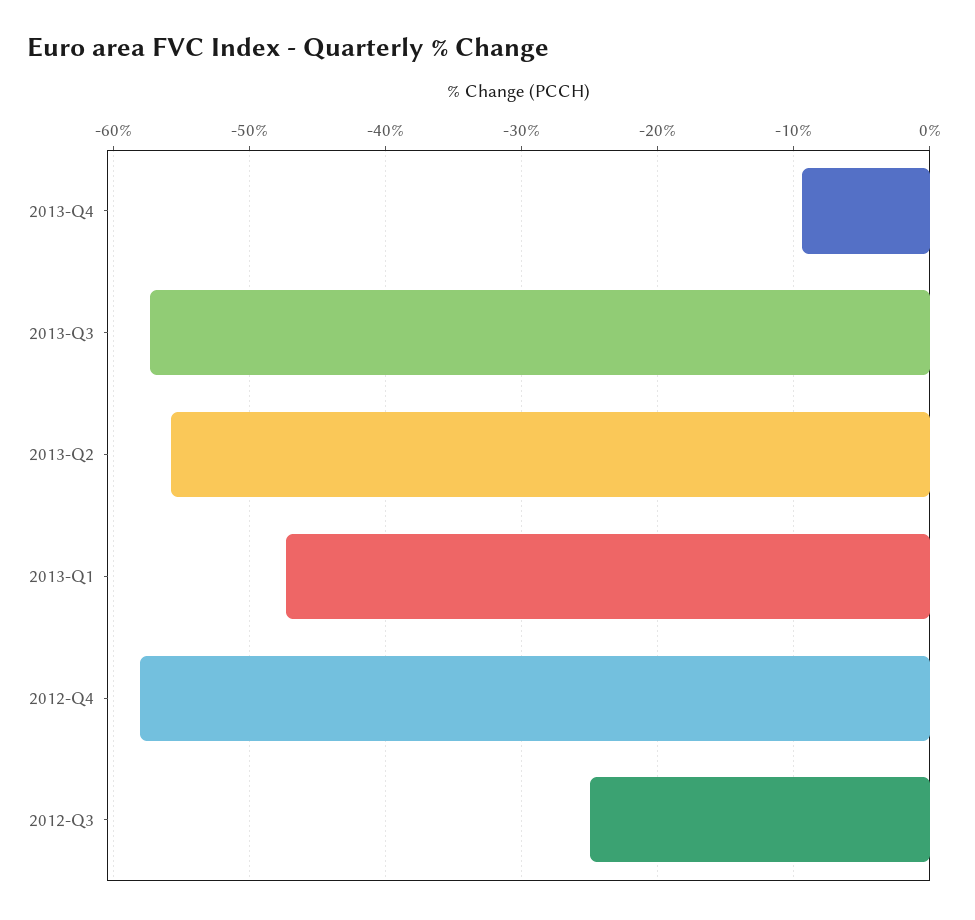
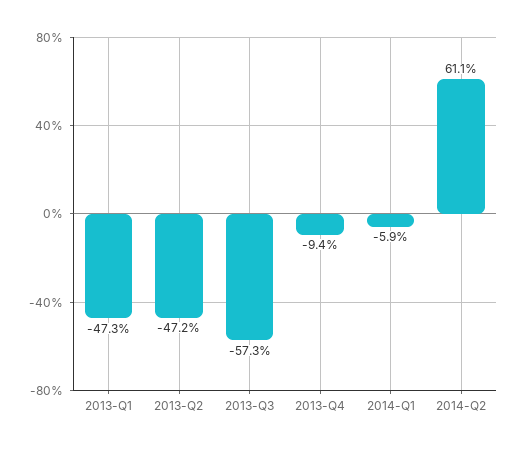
2013-Q2: -56 -> -47.2
2012-Q4: -58 -> none
2012-Q3: -25 -> none
2014-Q1: none -> -5.9
2014-Q2: none -> 61.1

